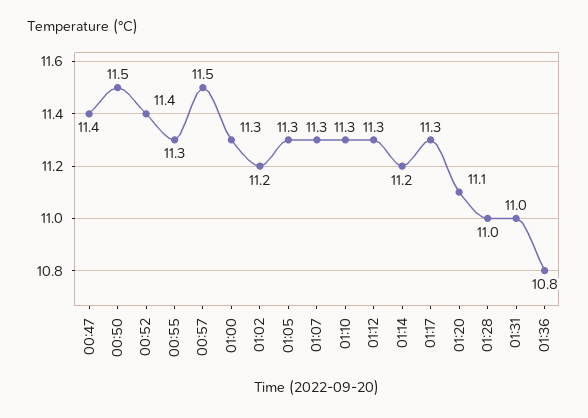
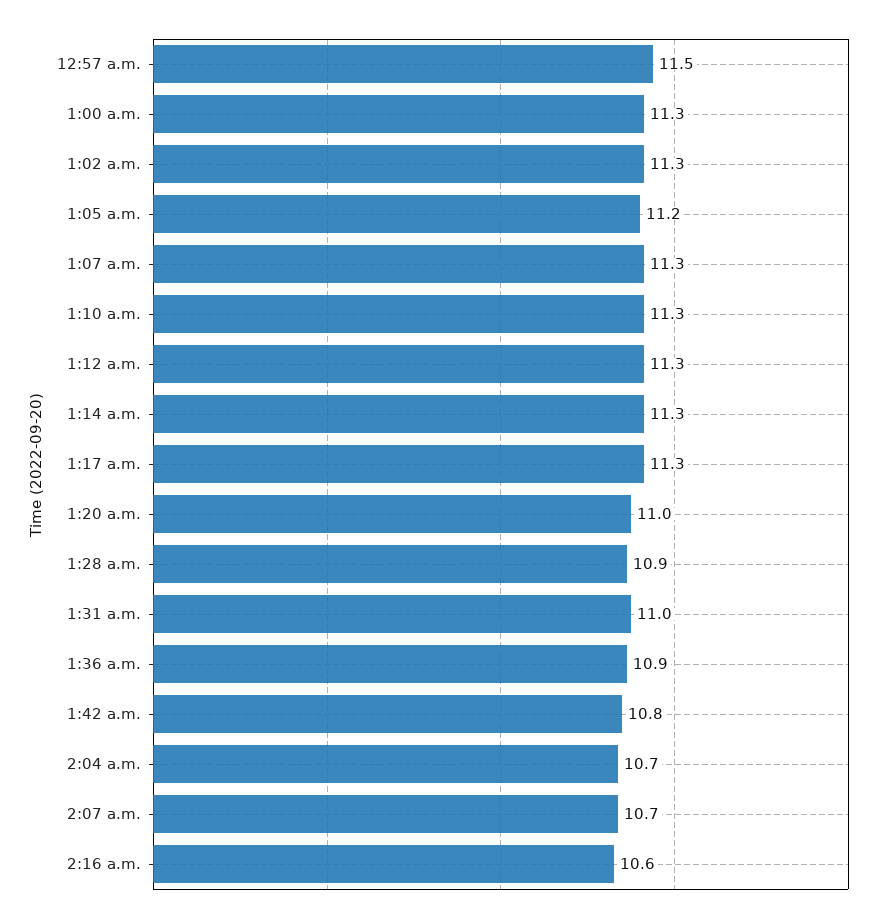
00:47: 11.4 -> none
00:50: 11.5 -> none
00:52: 11.4 -> none
00:55: 11.3 -> none
01:02: 11.2 -> 11.3
01:05: 11.3 -> 11.2
01:14: 11.2 -> 11.3
01:20: 11.1 -> 11
01:28: 11 -> 10.9
01:36: 10.8 -> 10.9
1:42 a.m.: none -> 10.8
2:04 a.m.: none -> 10.7
2:07 a.m.: none -> 10.7
2:16 a.m.: none -> 10.6

